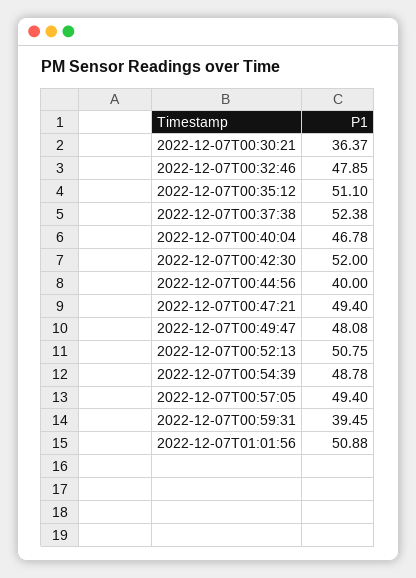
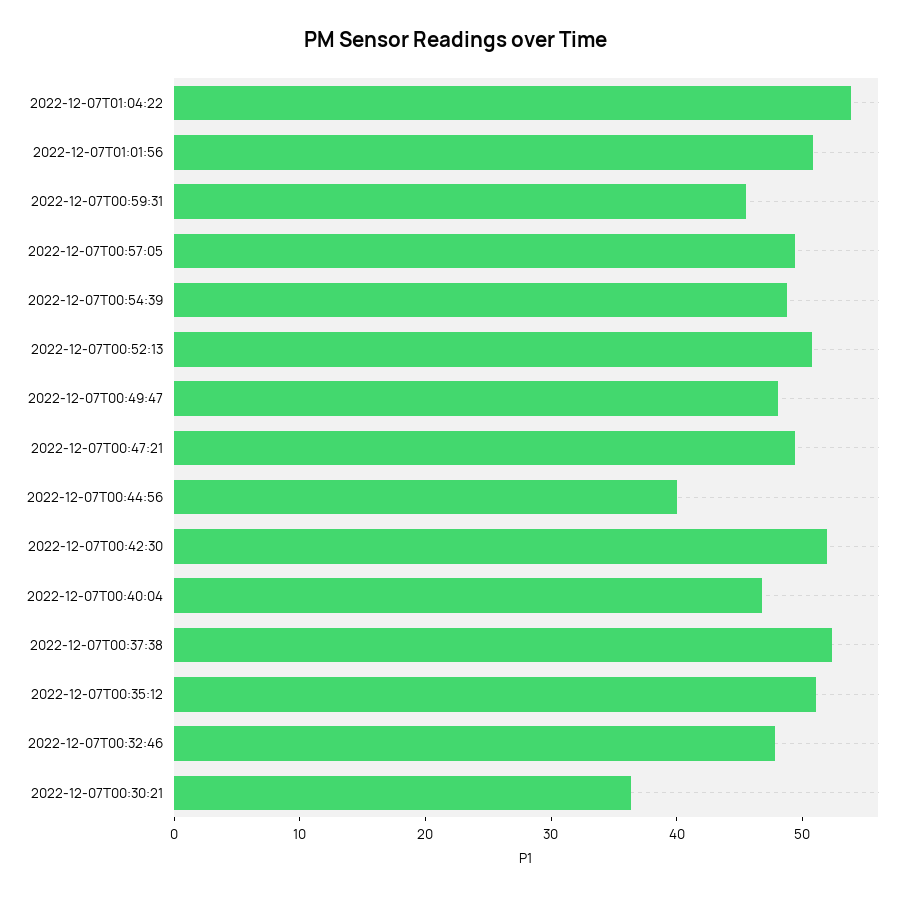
2022-12-07T00:59:31: 39.45 -> 46
2022-12-07T01:04:22: none -> 54

